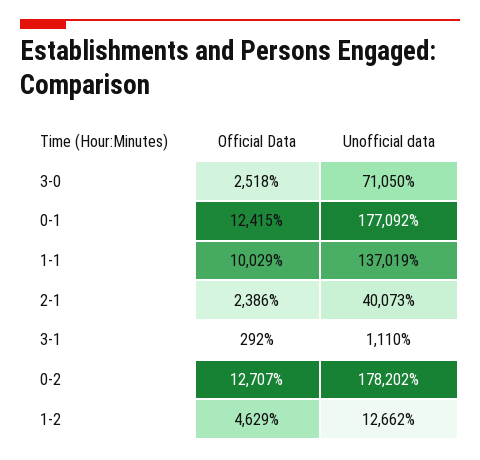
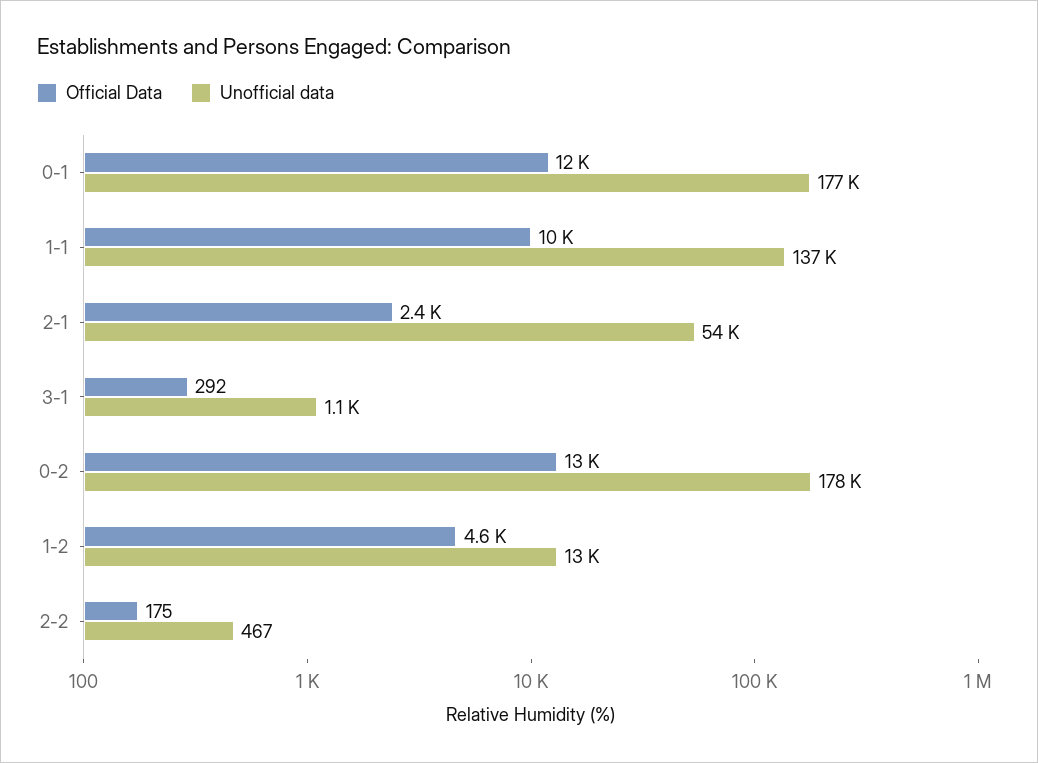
Official Data, 3-0: 2518 -> none
Unofficial data, 3-0: 71050 -> none
Unofficial data, 2-1: 40073 -> 54000
Official Data, 2-2: none -> 175
Unofficial data, 2-2: none -> 467

